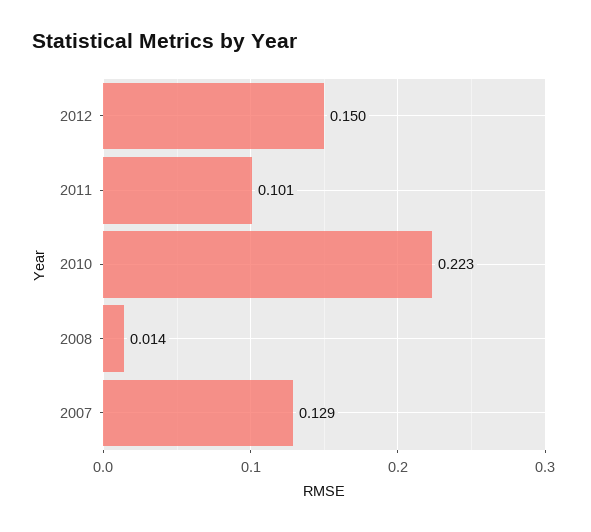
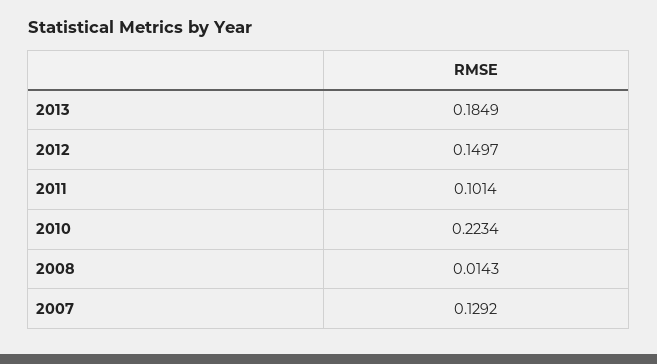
2013: none -> 0.1849

